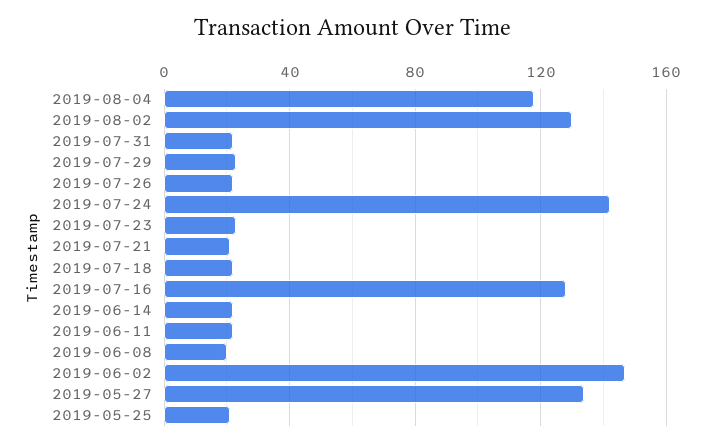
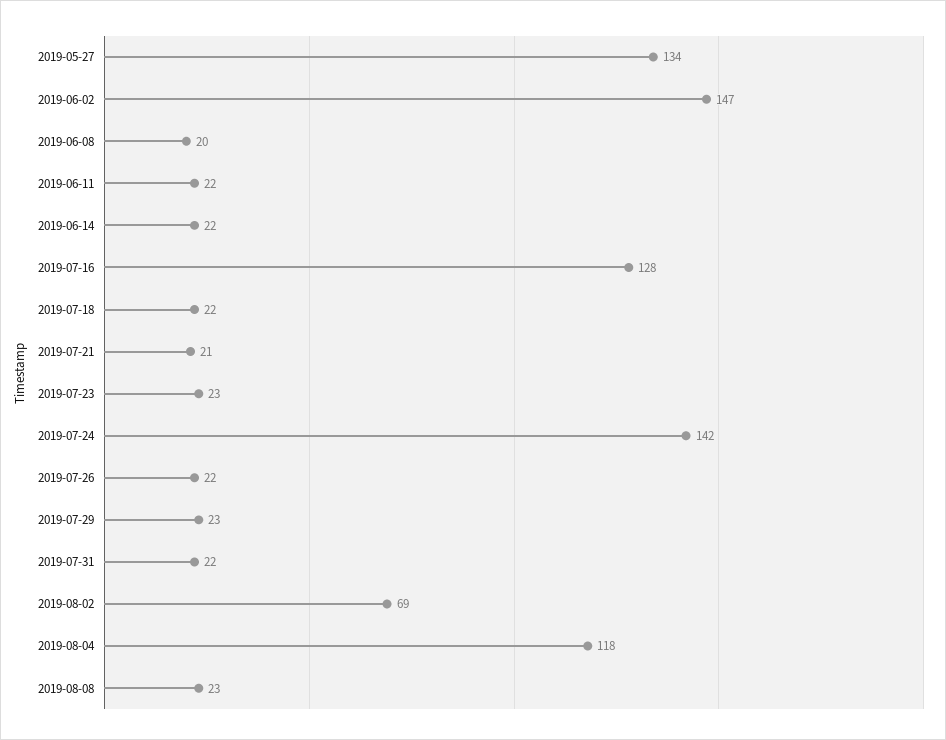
2019-08-02: 130 -> 69
2019-05-25: 20 -> none
2019-08-08: none -> 23

